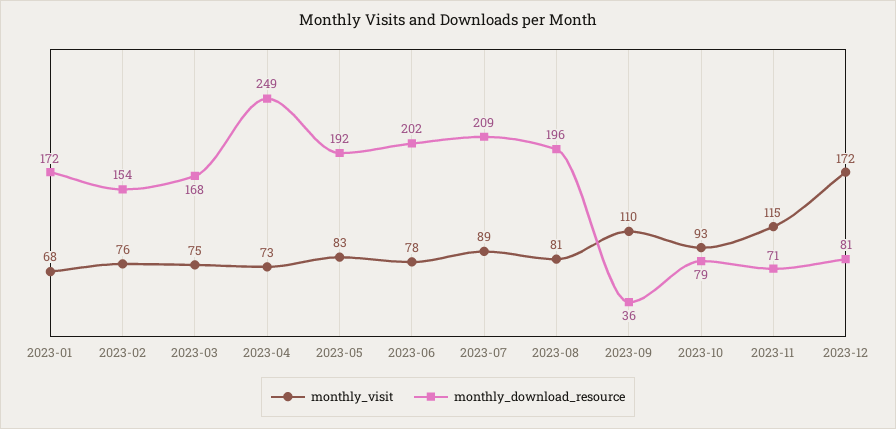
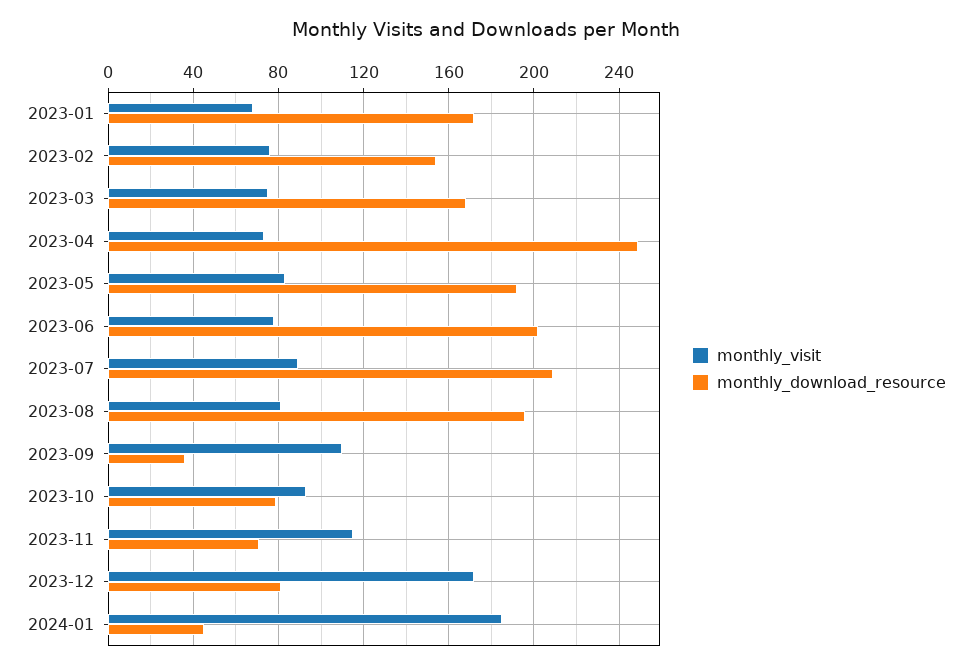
monthly_visit, 2024-01: none -> 185
monthly_download_resource, 2024-01: none -> 45

